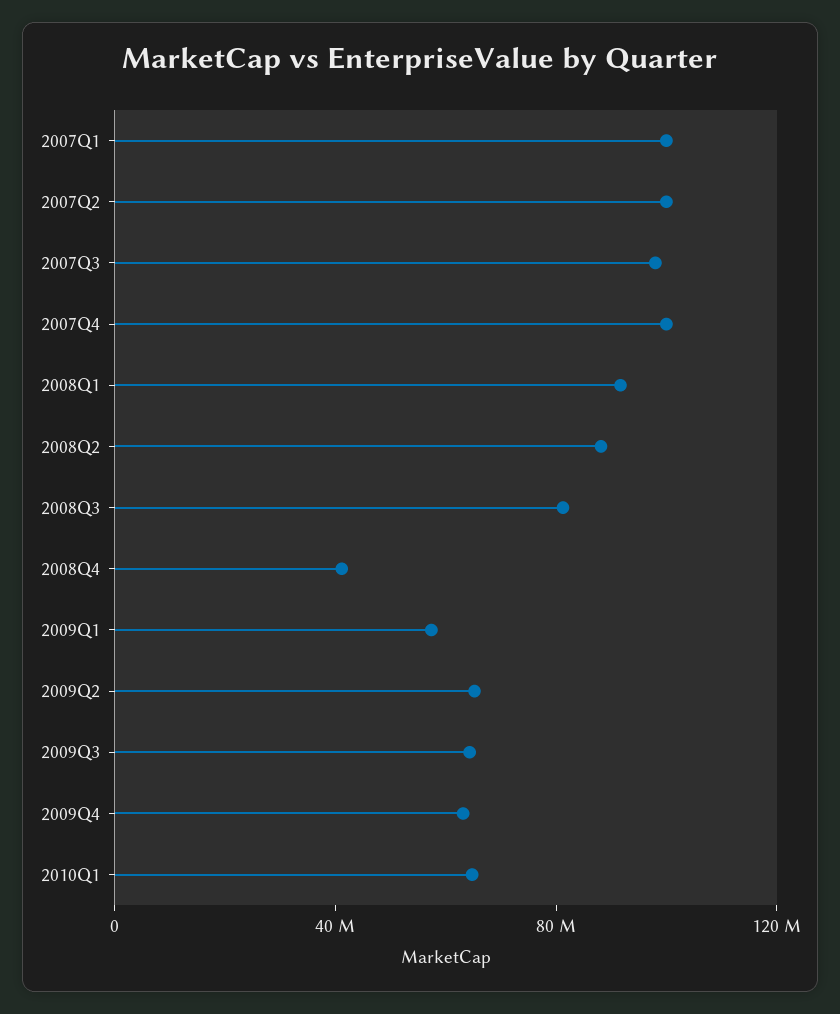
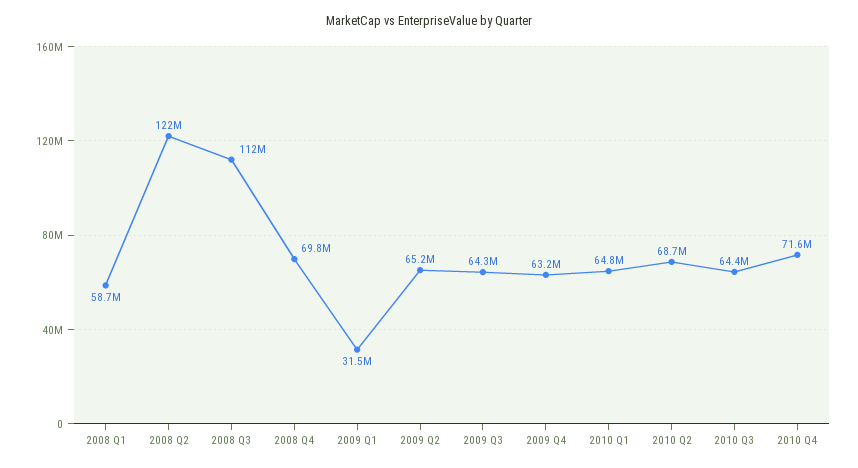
2007Q1: 100000000 -> none
2007Q2: 100000000 -> none
2007Q3: 100000000 -> none
2007Q4: 100000000 -> none
2008Q1: 90000000 -> 58700000
2008Q2: 90000000 -> 122000000
2008Q3: 80000000 -> 112000000
2008Q4: 40000000 -> 69800000
2009Q1: 60000000 -> 31500000
2010 Q2: none -> 68700000
2010 Q3: none -> 64400000
2010 Q4: none -> 71600000

